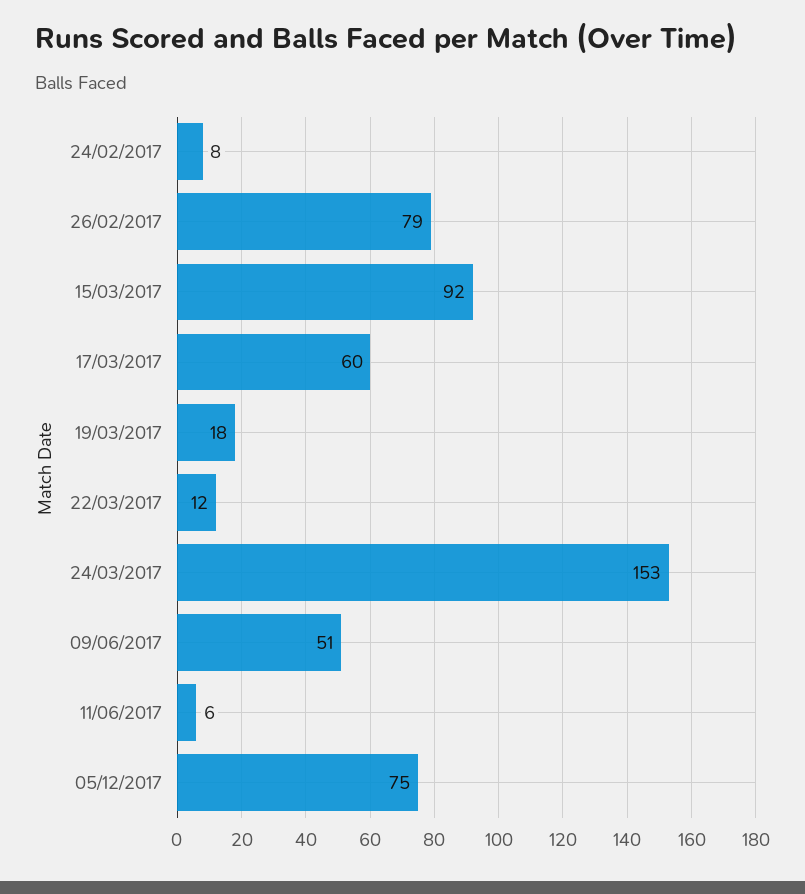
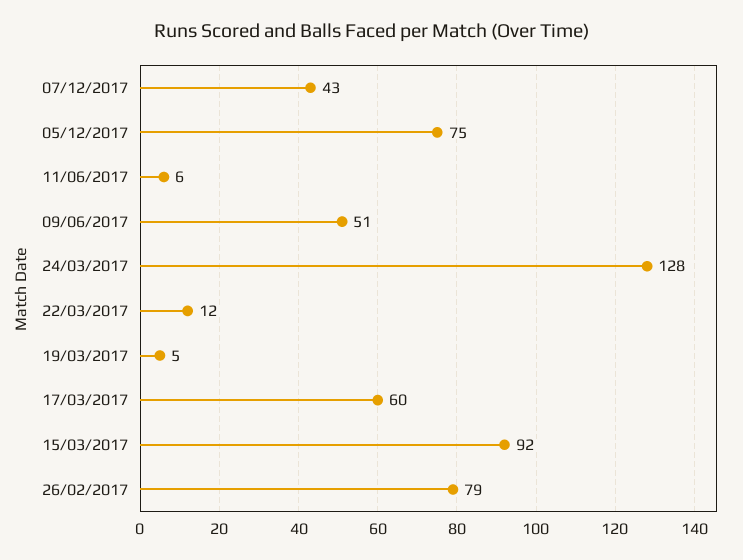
24/02/2017: 8 -> none
19/03/2017: 18 -> 5
24/03/2017: 153 -> 128
07/12/2017: none -> 43

